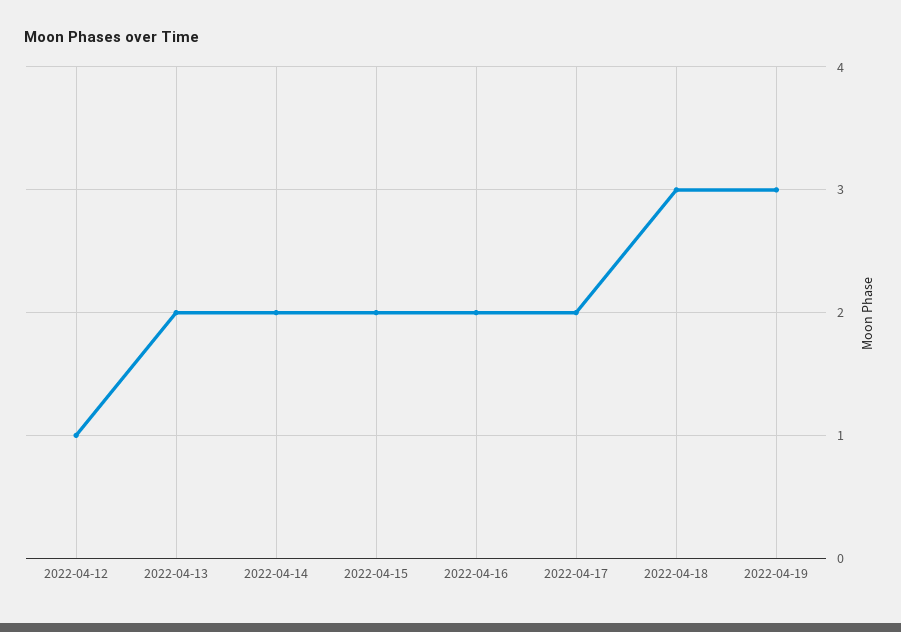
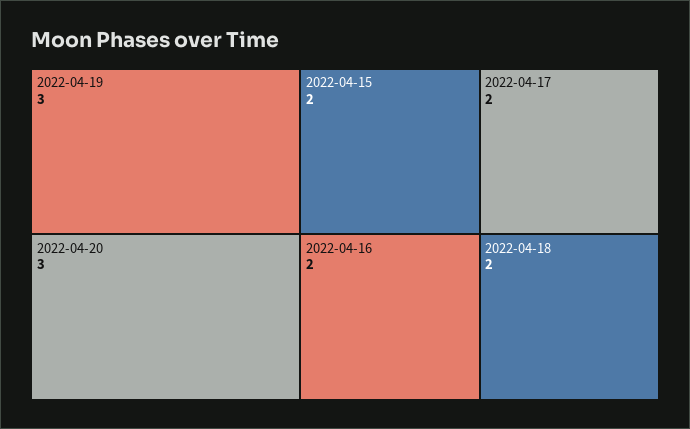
2022-04-12: 1 -> none
2022-04-13: 2 -> none
2022-04-14: 2 -> none
2022-04-18: 3 -> 2
2022-04-20: none -> 3

